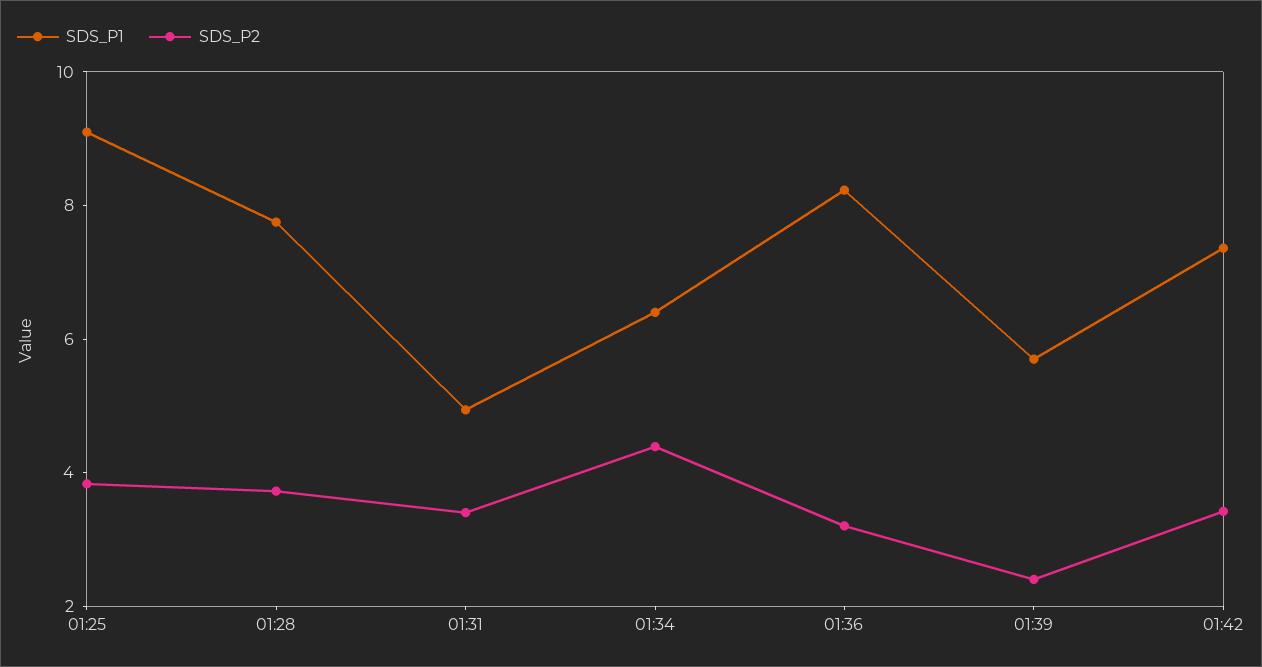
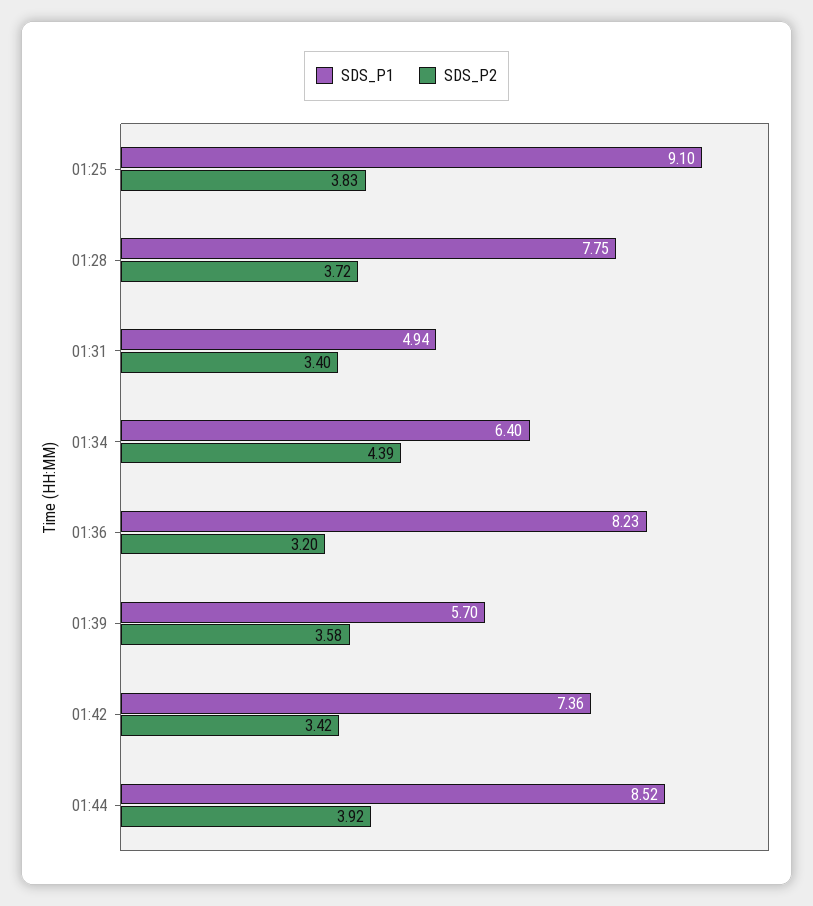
SDS_P2, 01:39: 2.5 -> 3.58
SDS_P1, 01:44: none -> 8.52
SDS_P2, 01:44: none -> 3.92

